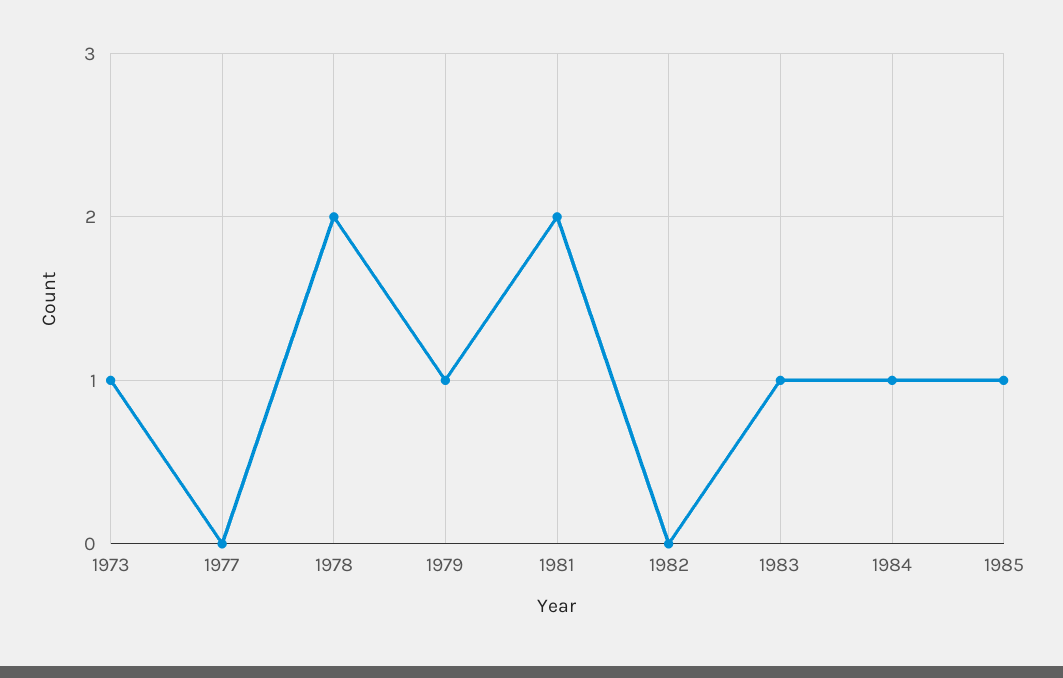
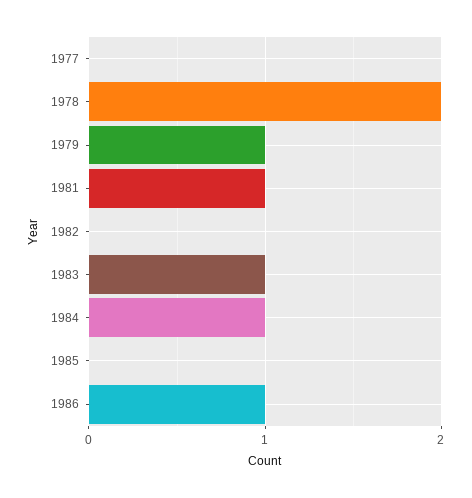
1973: 1 -> none
1981: 2 -> 1
1985: 1 -> 0
1986: none -> 1

